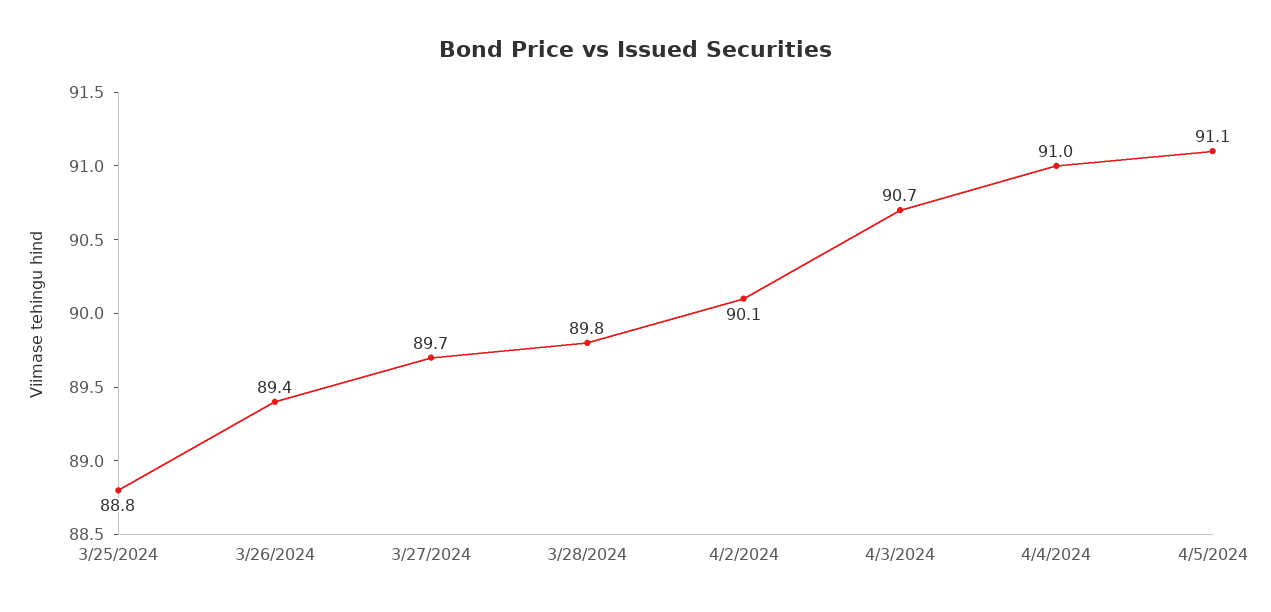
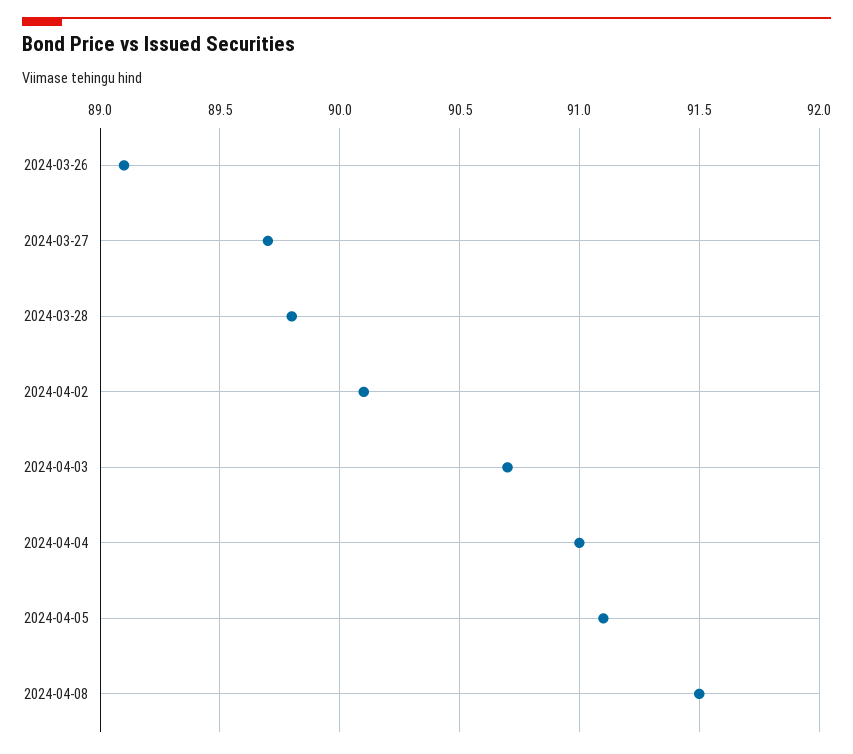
3/25/2024: 88.8 -> none
3/26/2024: 89.4 -> 89.1
2024-04-08: none -> 91.5

